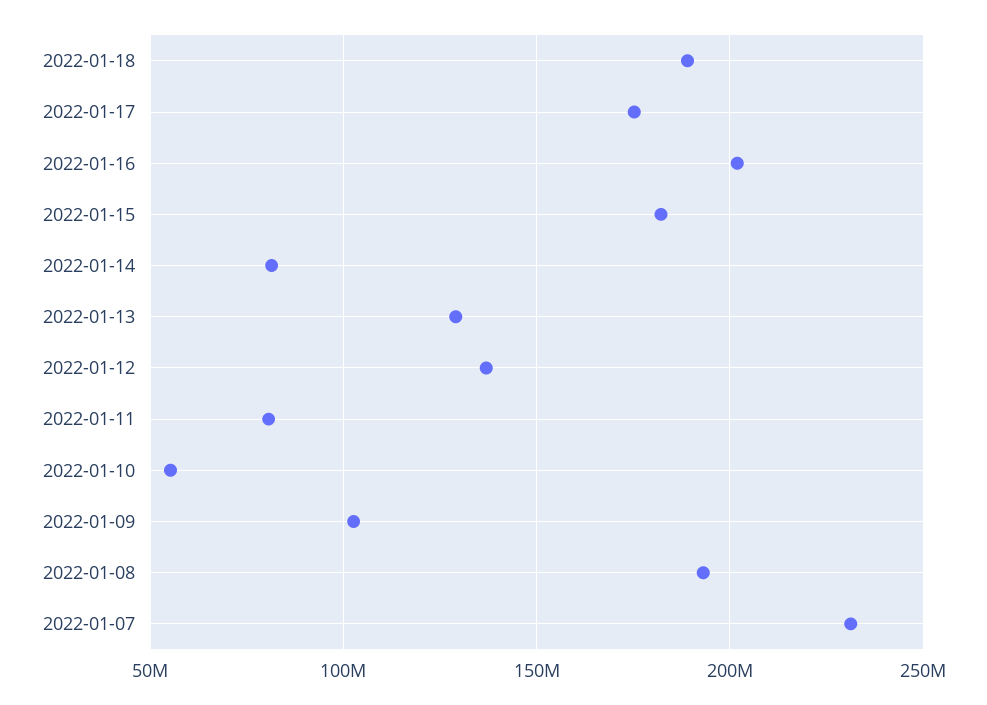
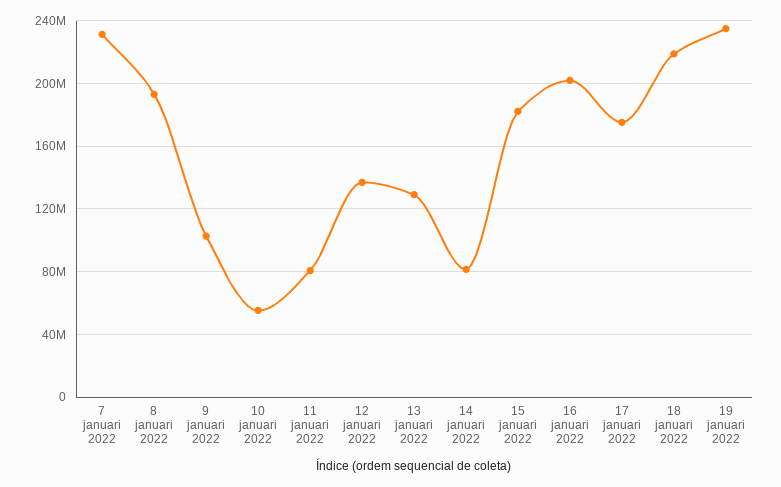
2022-01-18: 190000000 -> 220000000
19 januari 2022: none -> 235000000

